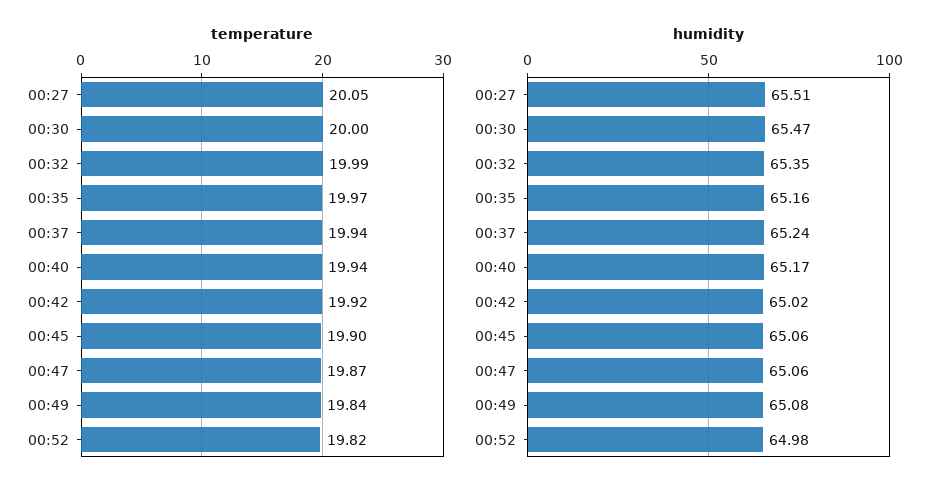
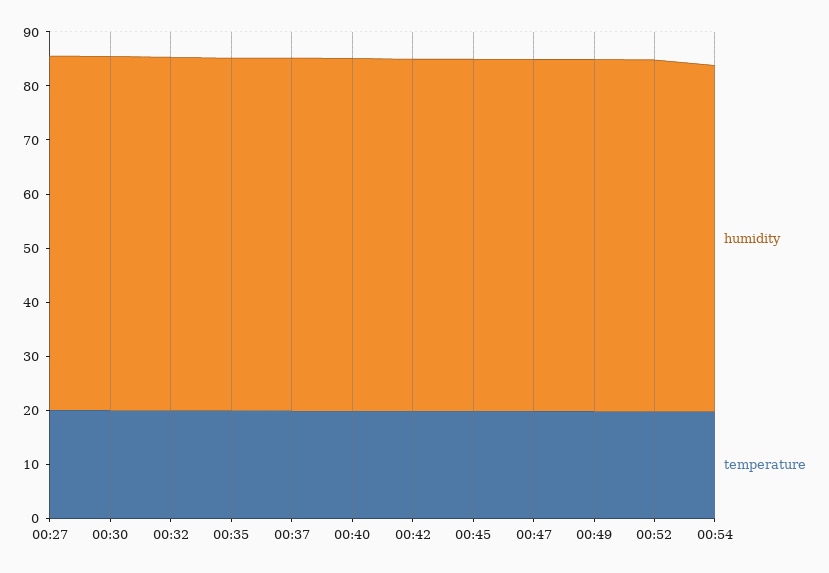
humidity, 00:54: none -> 64
temperature, 00:54: none -> 20

